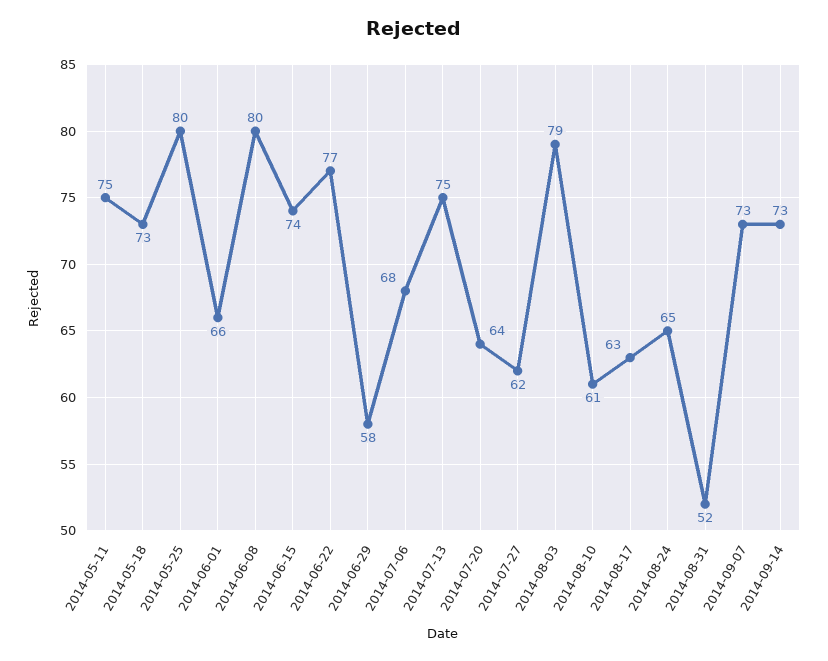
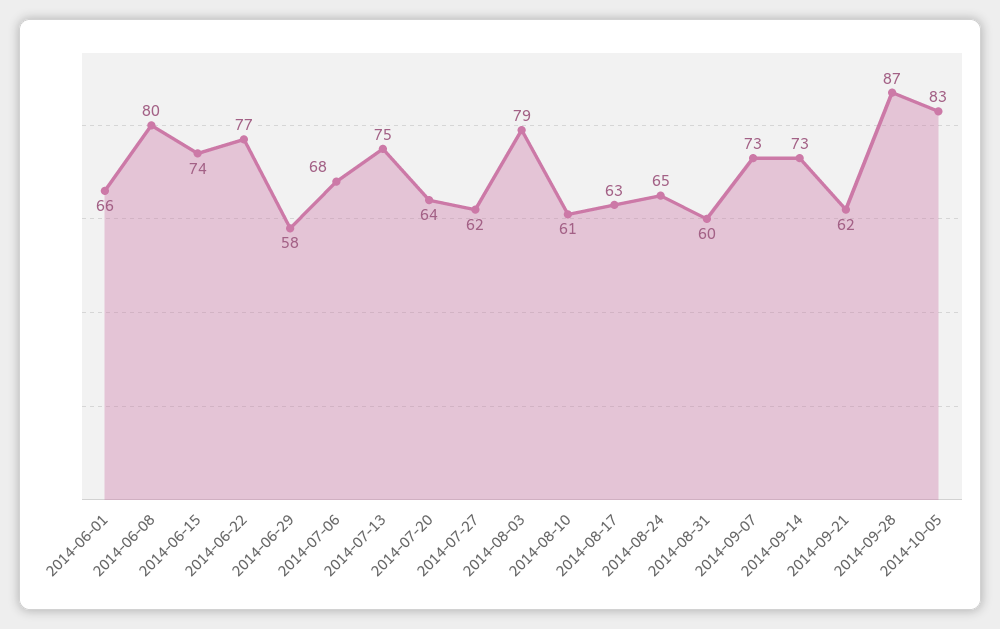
2014-05-11: 75 -> none
2014-05-18: 73 -> none
2014-05-25: 80 -> none
2014-08-31: 52 -> 60
2014-09-21: none -> 62
2014-09-28: none -> 87
2014-10-05: none -> 83

